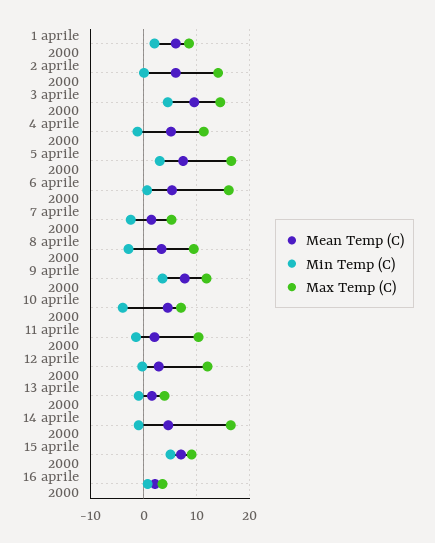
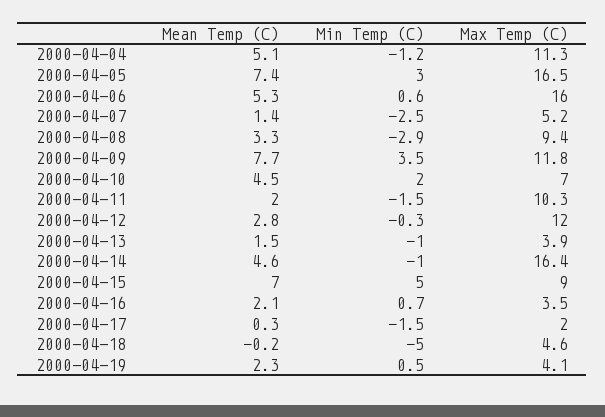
Mean Temp (C), 1 aprile 2000: 6 -> none
Min Temp (C), 1 aprile 2000: 2 -> none
Max Temp (C), 1 aprile 2000: 8 -> none
Mean Temp (C), 2 aprile 2000: 6 -> none
Min Temp (C), 2 aprile 2000: 0 -> none
Max Temp (C), 2 aprile 2000: 14 -> none
Mean Temp (C), 3 aprile 2000: 10 -> none
Min Temp (C), 3 aprile 2000: 4 -> none
Max Temp (C), 3 aprile 2000: 14 -> none
Min Temp (C), 10 aprile 2000: -4 -> 2
Mean Temp (C), 2000-04-17: none -> 0.3
Min Temp (C), 2000-04-17: none -> -1.5
Max Temp (C), 2000-04-17: none -> 2
Mean Temp (C), 2000-04-18: none -> -0.2
Min Temp (C), 2000-04-18: none -> -5
Max Temp (C), 2000-04-18: none -> 4.6
Mean Temp (C), 2000-04-19: none -> 2.3
Min Temp (C), 2000-04-19: none -> 0.5
Max Temp (C), 2000-04-19: none -> 4.1

